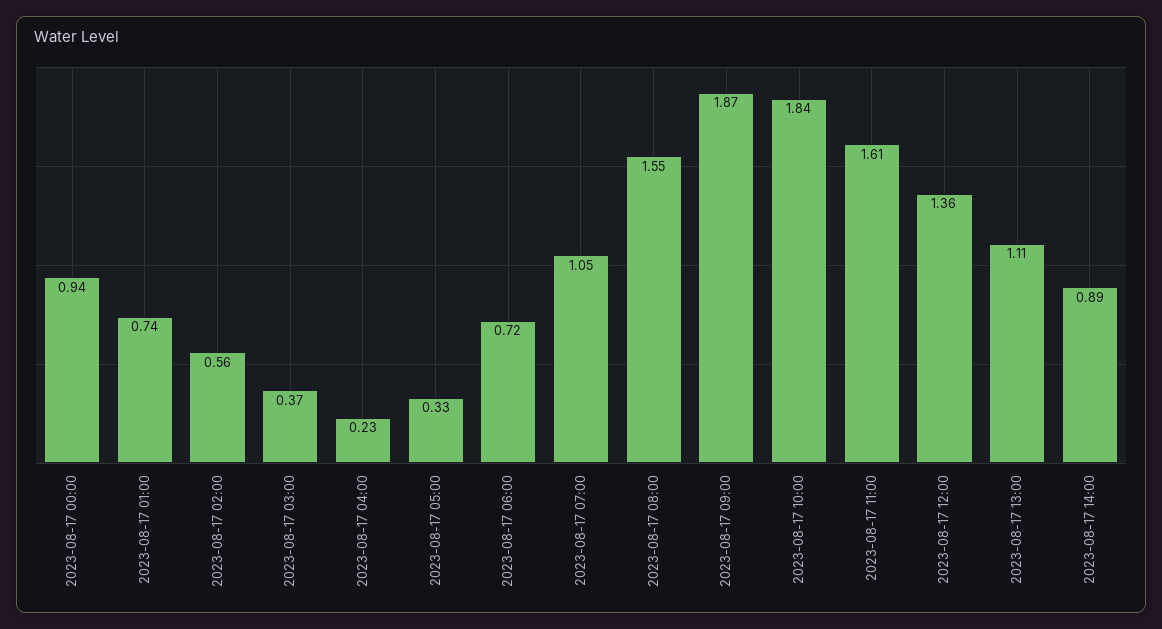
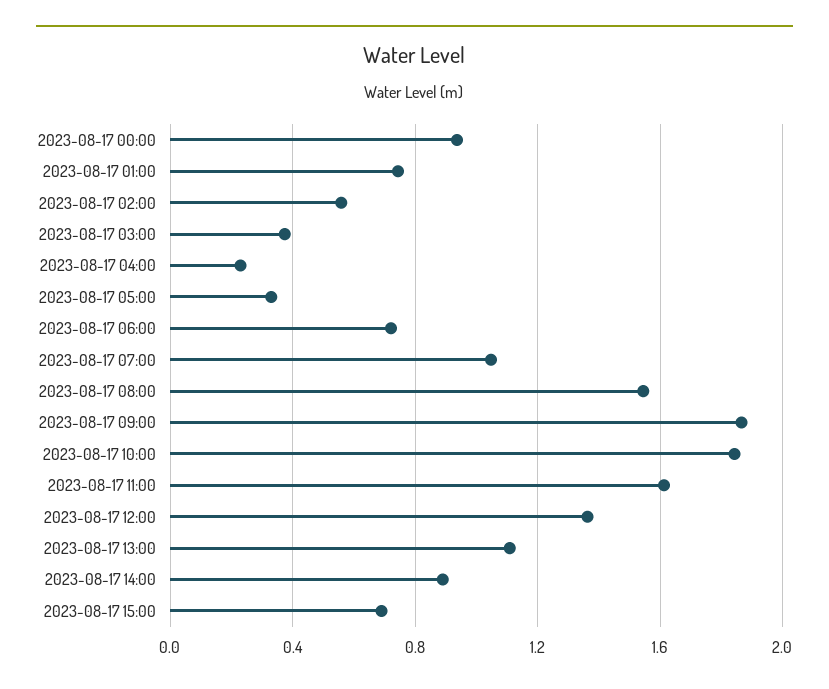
2023-08-17 15:00: none -> 0.7

